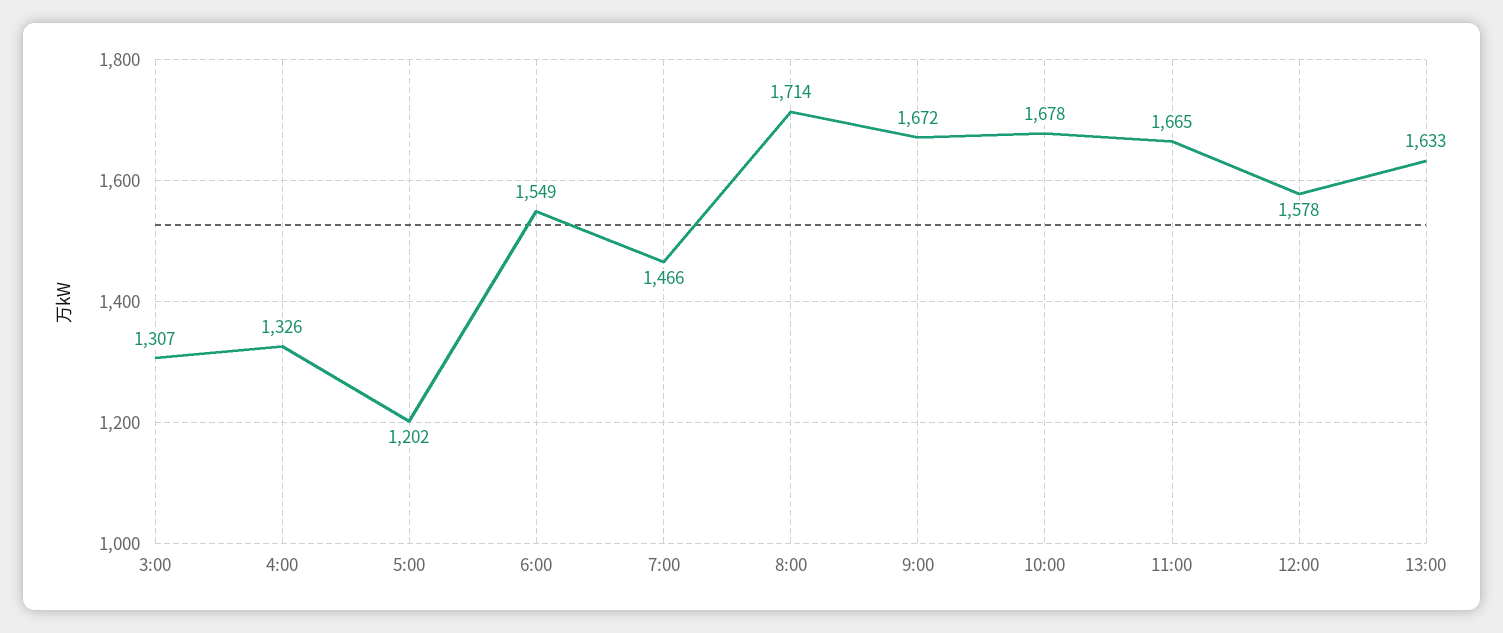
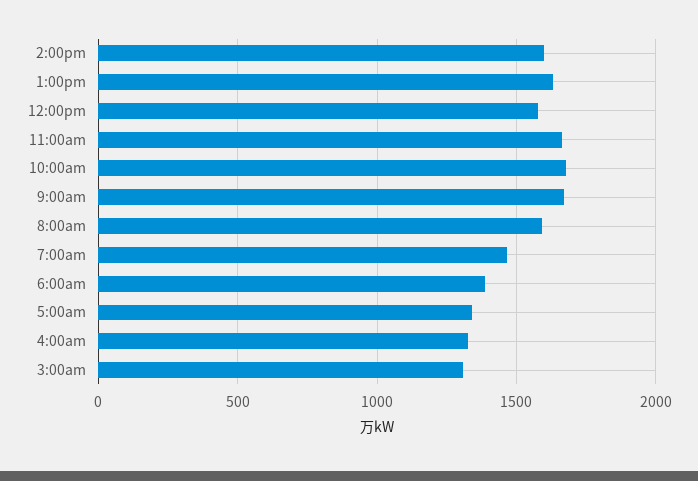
5:00: 1202 -> 1350
6:00: 1549 -> 1400
8:00: 1714 -> 1600
2:00pm: none -> 1600

